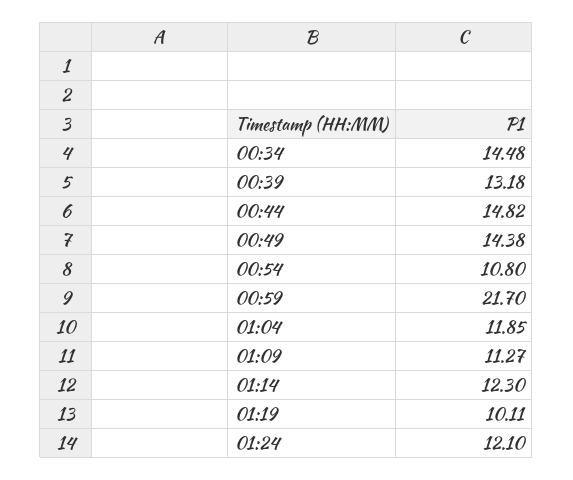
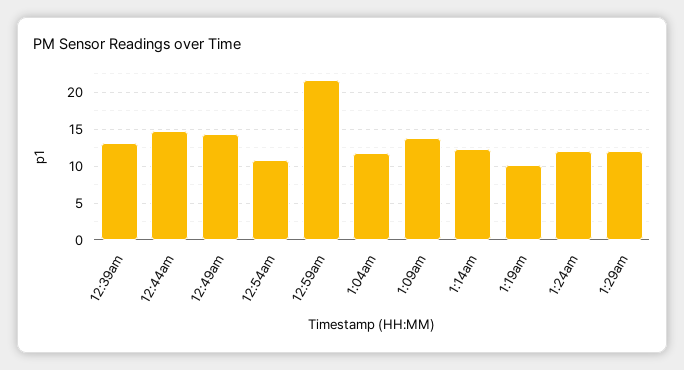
00:34: 14.48 -> none
01:09: 11.27 -> 14
1:29am: none -> 12

